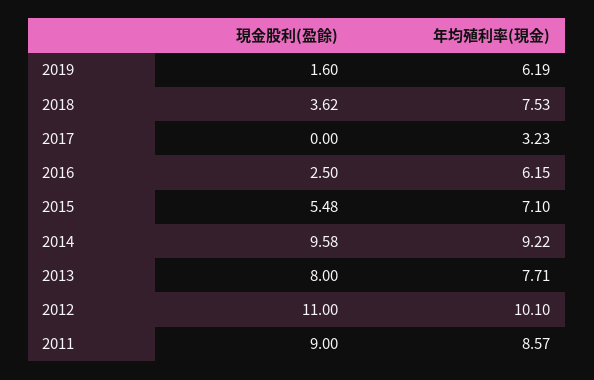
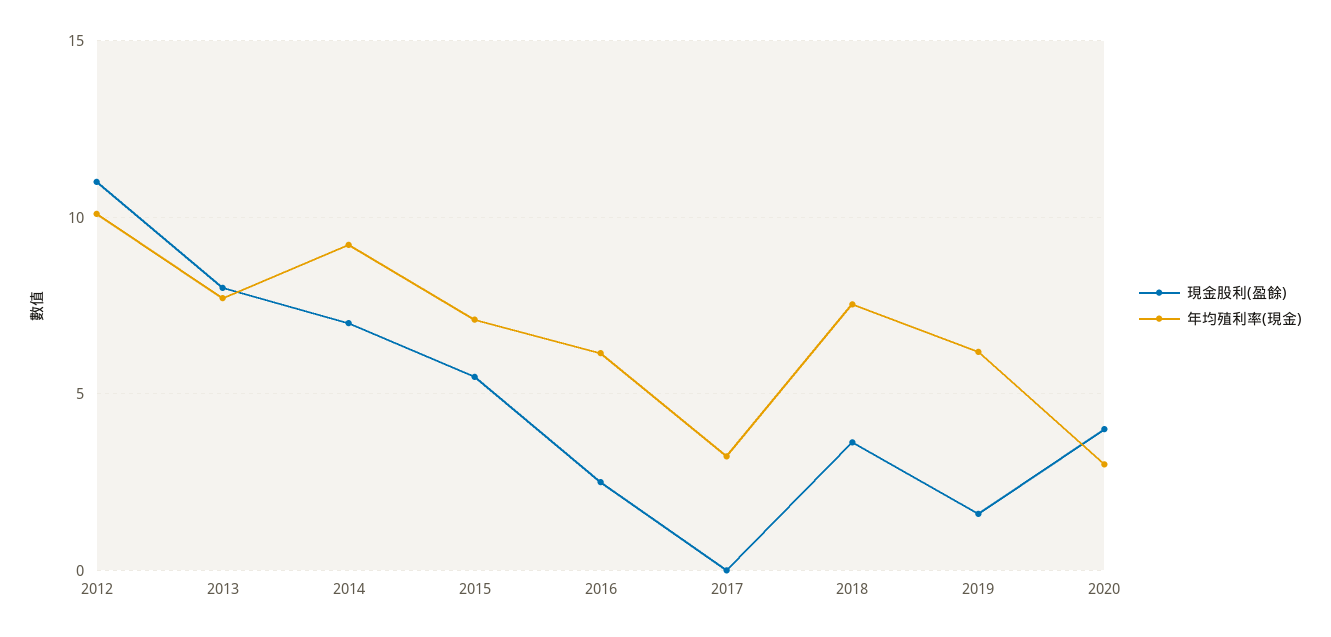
現金股利(盈餘), 2014: 9.58 -> 7
現金股利(盈餘), 2011: 9 -> none
年均殖利率(現金), 2011: 8.57 -> none
現金股利(盈餘), 2020: none -> 4
年均殖利率(現金), 2020: none -> 3

